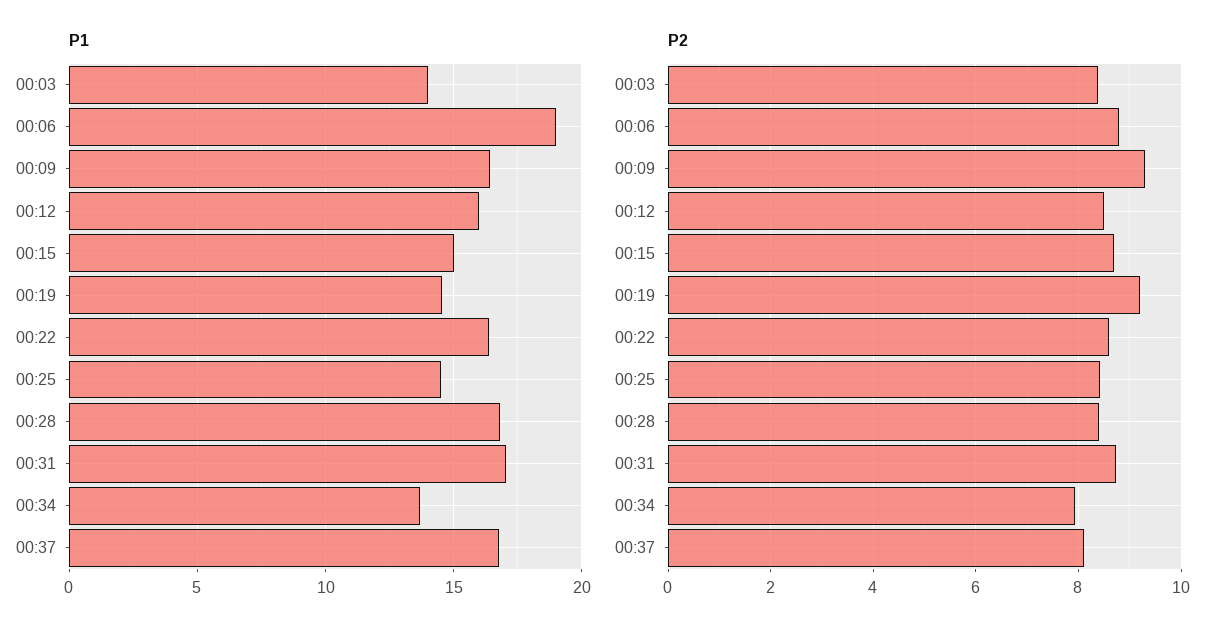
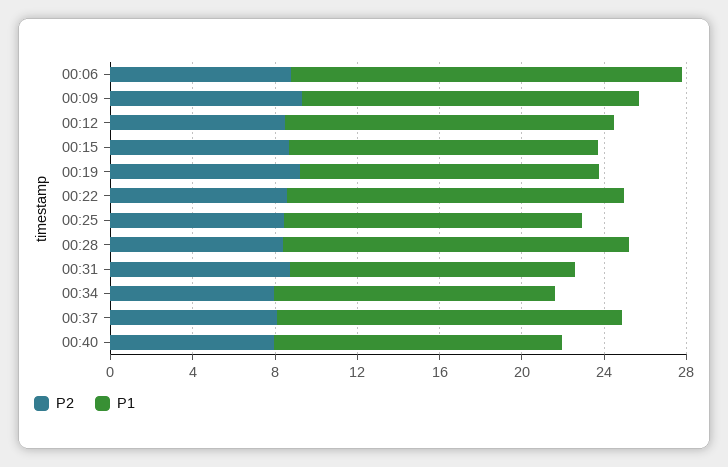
P1, 00:03: 14 -> none
P1, 00:31: 17 -> 14
P2, 00:03: 8.4 -> none
P2, 00:40: none -> 8
P1, 00:40: none -> 14

